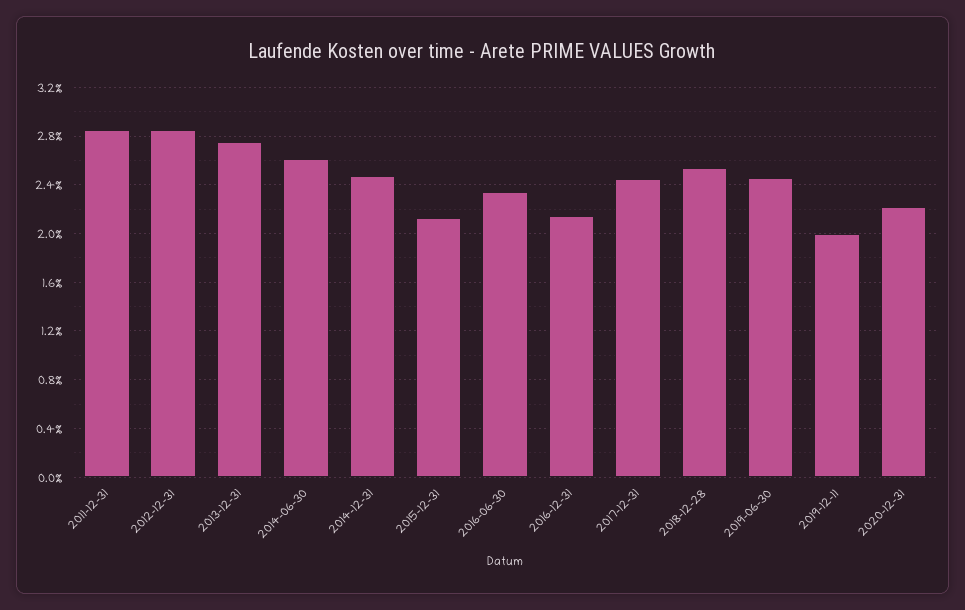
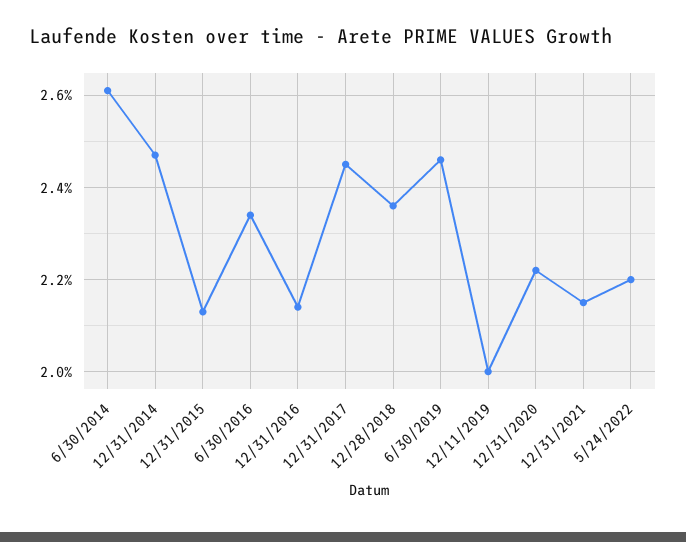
2011-12-31: 2.85 -> none
2012-12-31: 2.85 -> none
2013-12-31: 2.75 -> none
2018-12-28: 2.55 -> 2.35
12/31/2021: none -> 2.15
5/24/2022: none -> 2.2

